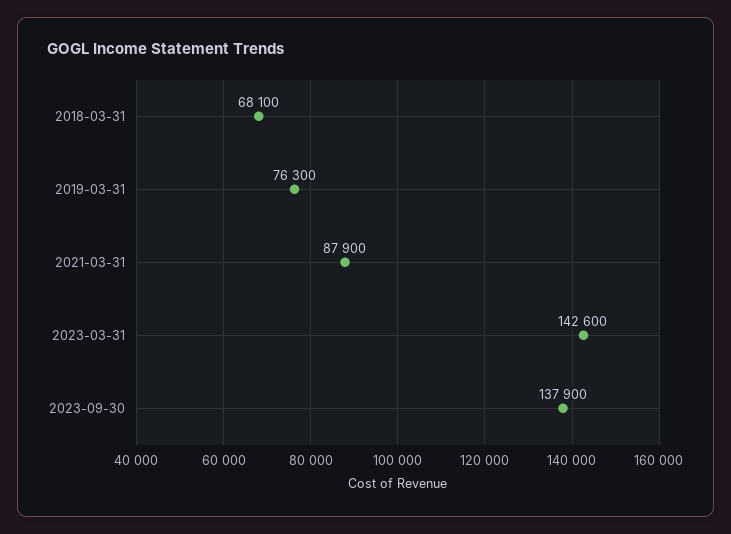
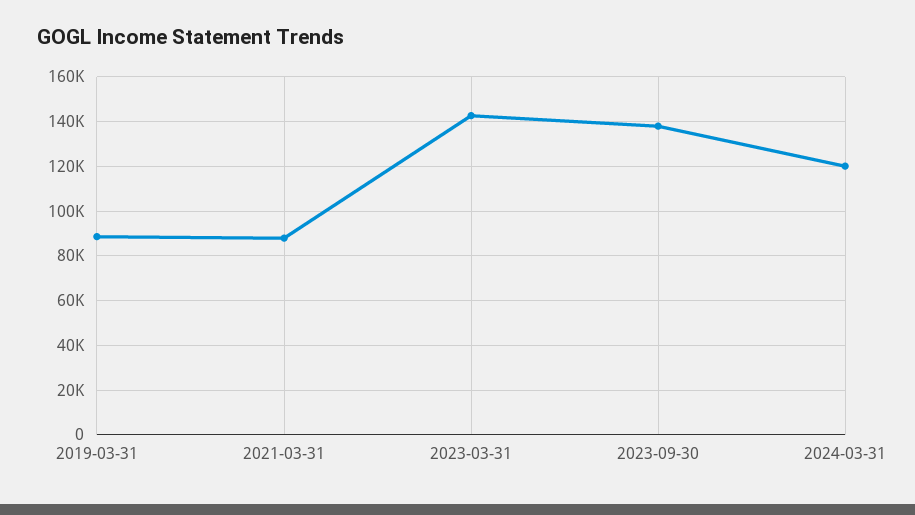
2018-03-31: 68100 -> none
2019-03-31: 76300 -> 90000
2024-03-31: none -> 120000

